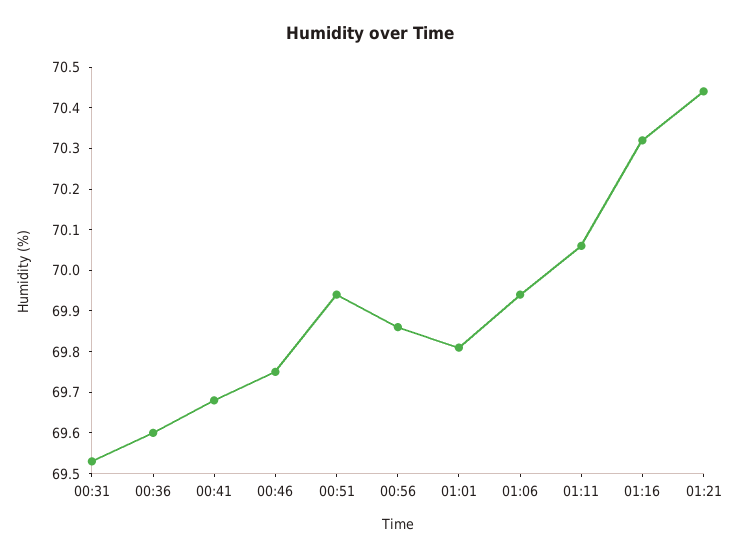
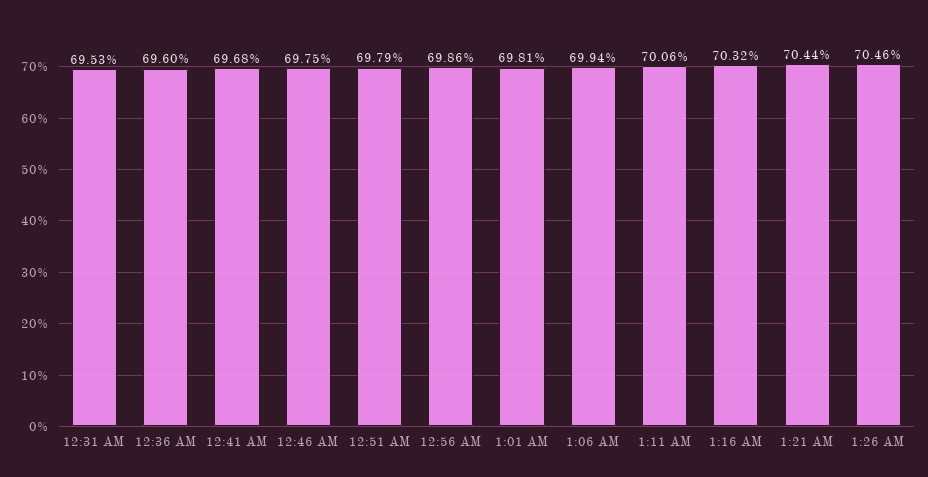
00:51: 69.95 -> 69.79
1:26 AM: none -> 70.46

